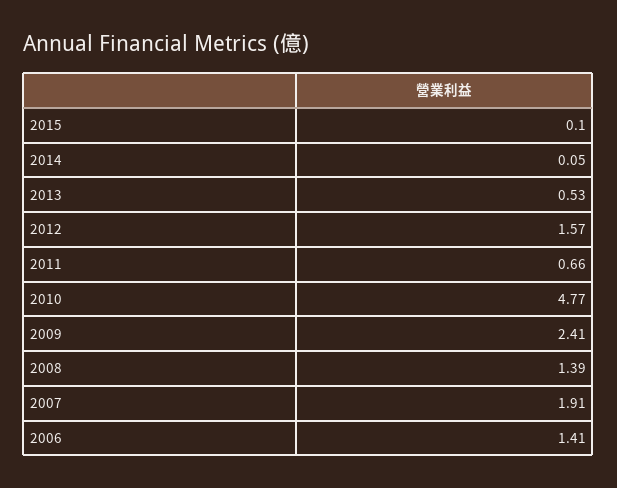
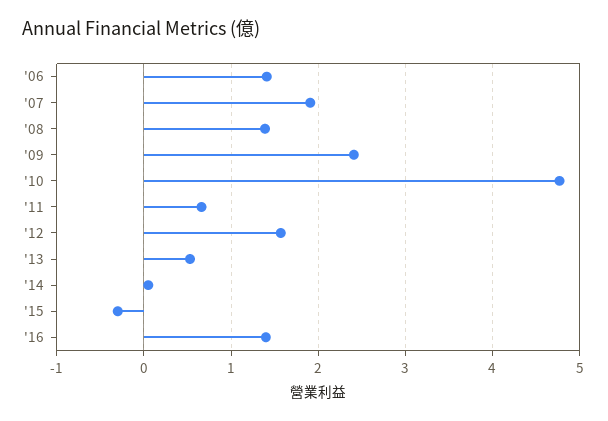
2015: 0.1 -> -0.3
'16: none -> 1.4

